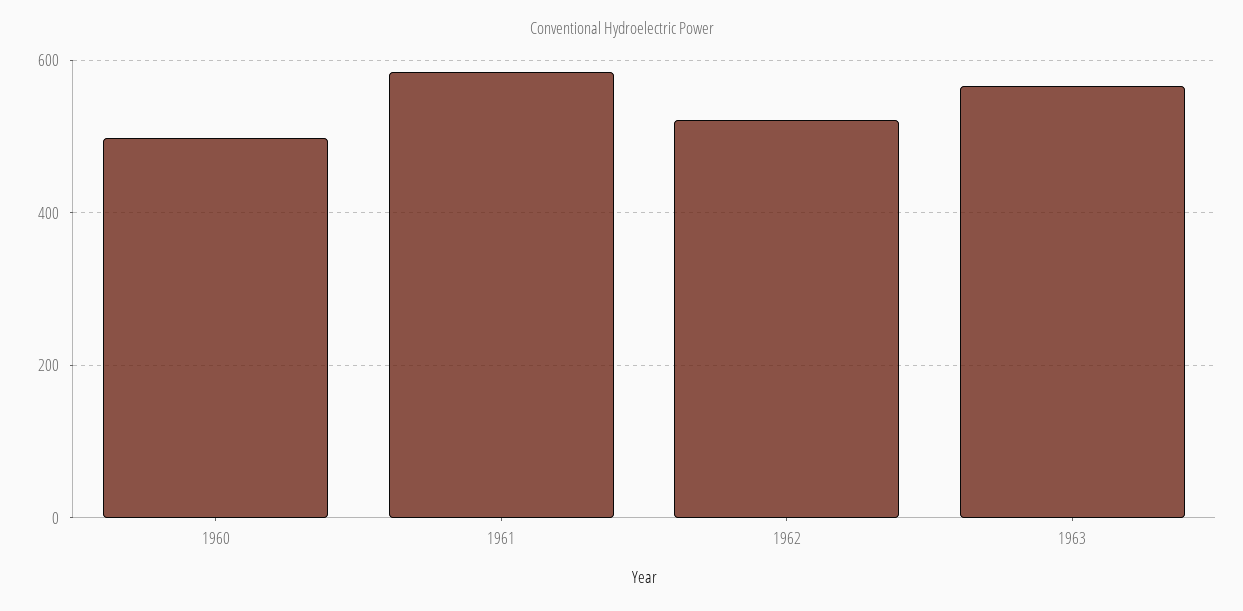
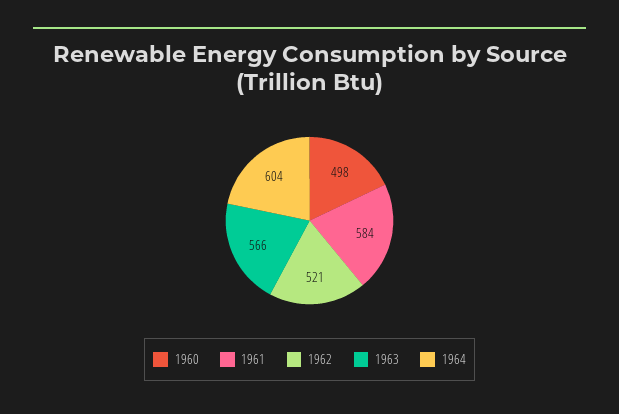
1964: none -> 604

